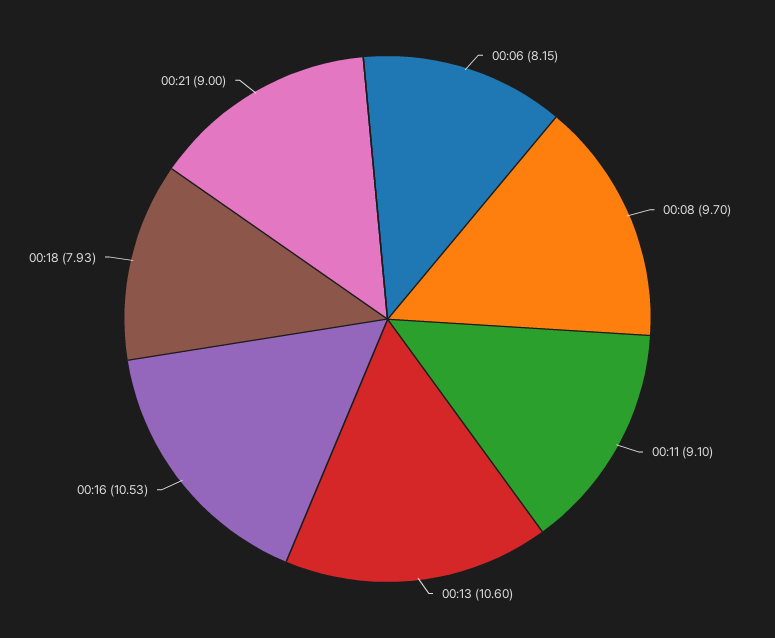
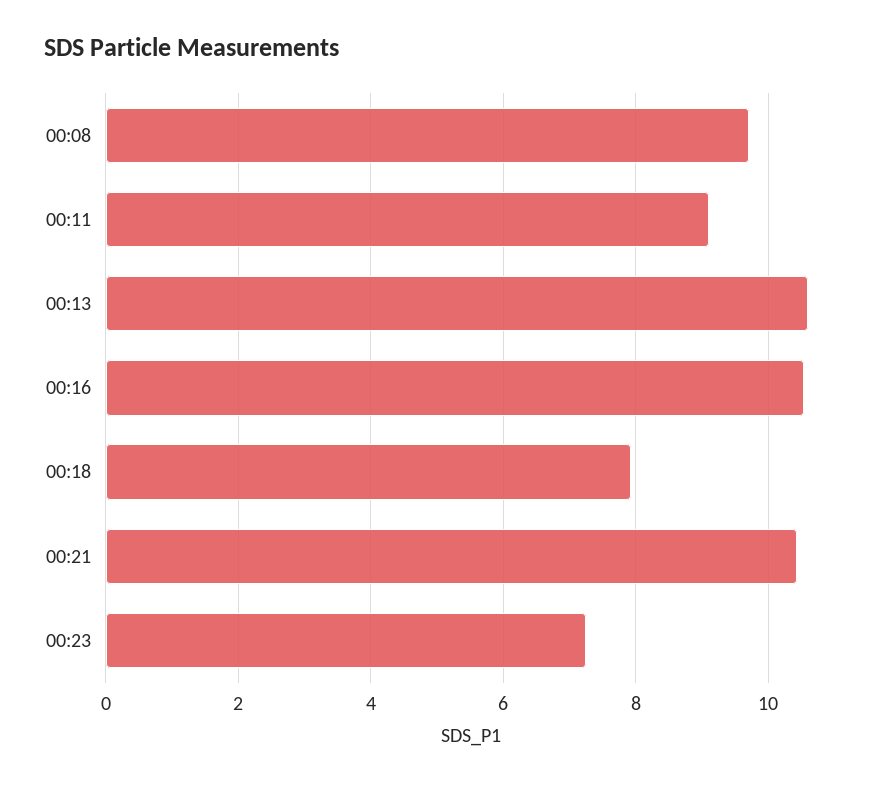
00:06: 8.15 -> none
00:21: 9 -> 10.4
00:23: none -> 7.2

